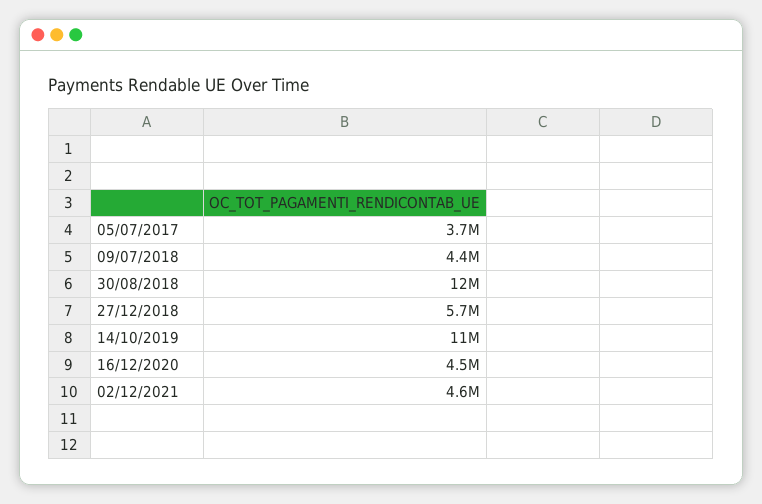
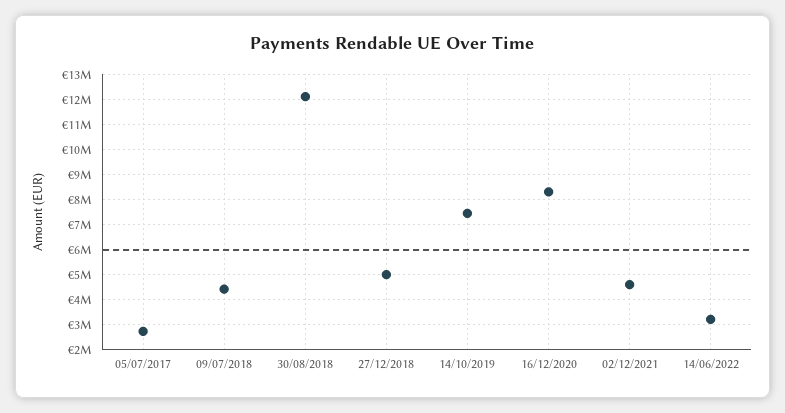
05/07/2017: 3700000 -> 2750000
27/12/2018: 5700000 -> 5000000
14/10/2019: 11000000 -> 7500000
16/12/2020: 4500000 -> 8250000
14/06/2022: none -> 3250000

